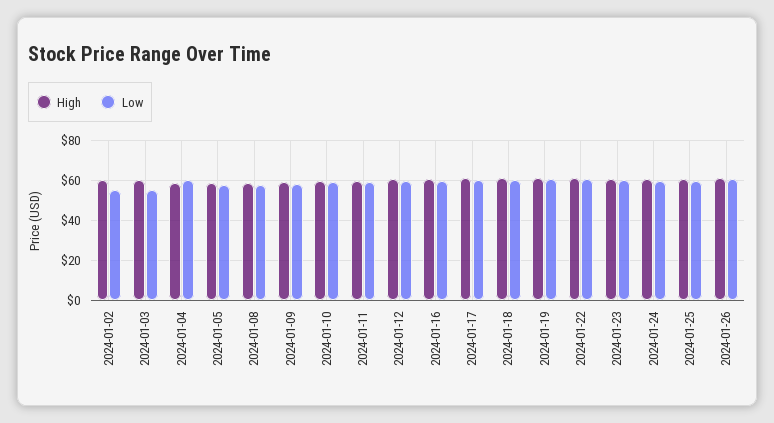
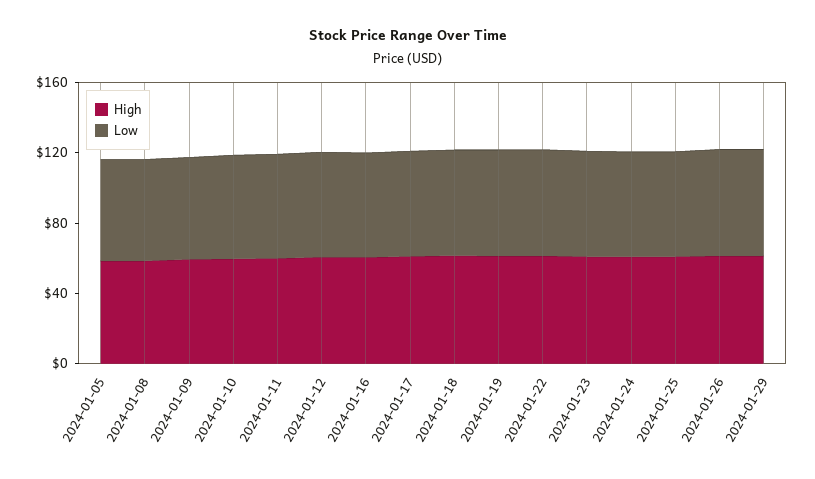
High, 2024-01-02: 60 -> none
Low, 2024-01-02: 55 -> none
High, 2024-01-03: 60 -> none
Low, 2024-01-03: 55 -> none
High, 2024-01-04: 60 -> none
Low, 2024-01-04: 60 -> none
High, 2024-01-29: none -> 60
Low, 2024-01-29: none -> 60

